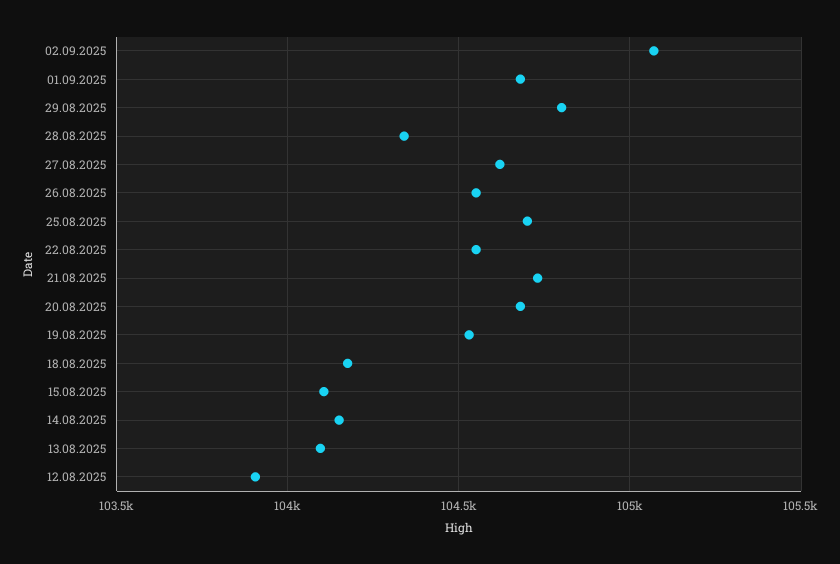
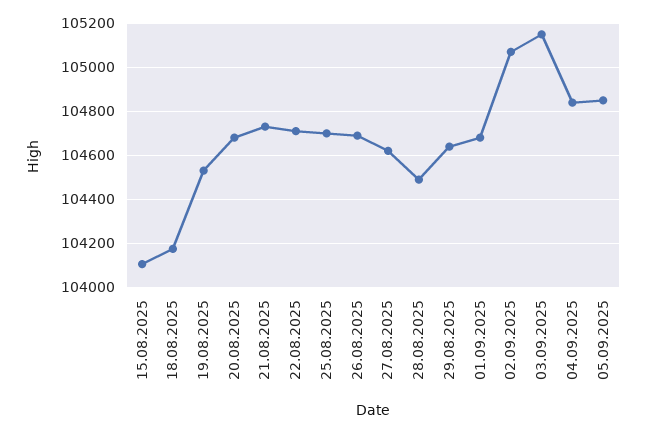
29.08.2025: 104800 -> 104650
28.08.2025: 104350 -> 104500
26.08.2025: 104550 -> 104700
22.08.2025: 104550 -> 104700
14.08.2025: 104150 -> none
13.08.2025: 104100 -> none
12.08.2025: 103900 -> none
03.09.2025: none -> 105150
04.09.2025: none -> 104850
05.09.2025: none -> 104850

